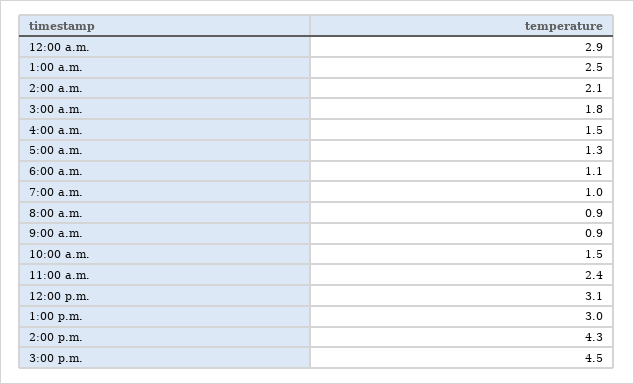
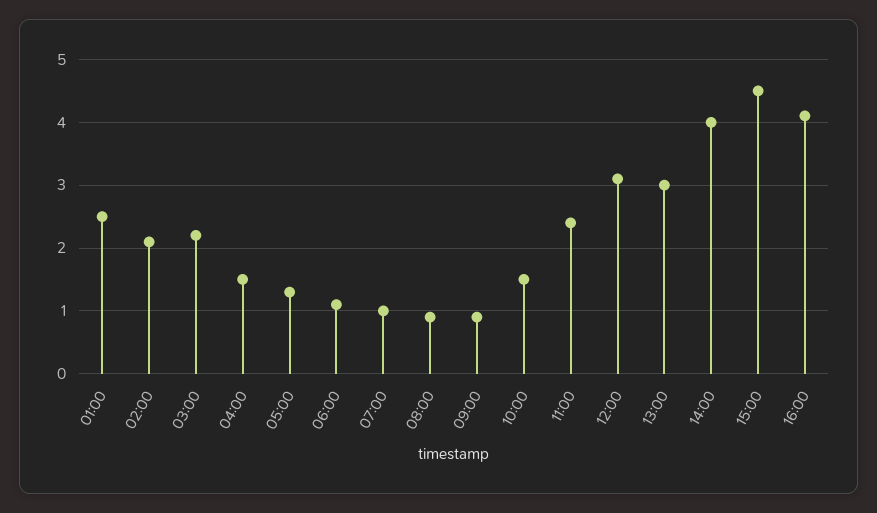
12:00 a.m.: 2.9 -> none
3:00 a.m.: 1.8 -> 2.2
2:00 p.m.: 4.3 -> 4
16:00: none -> 4.1

